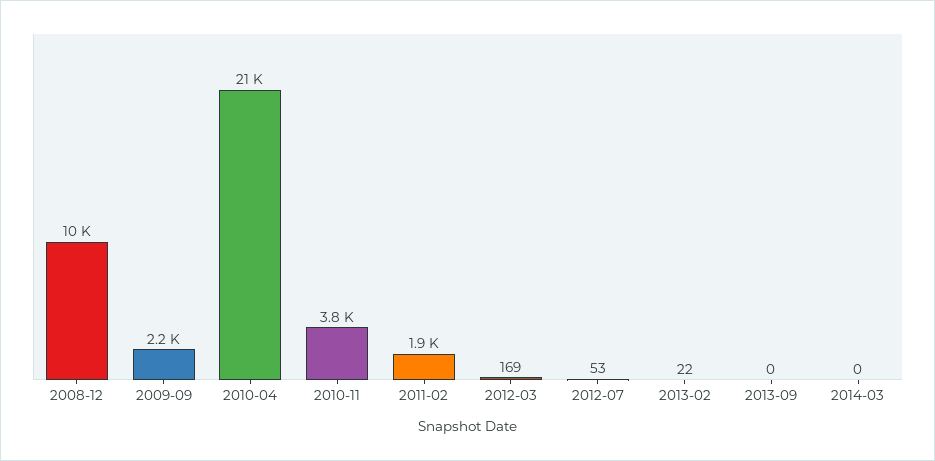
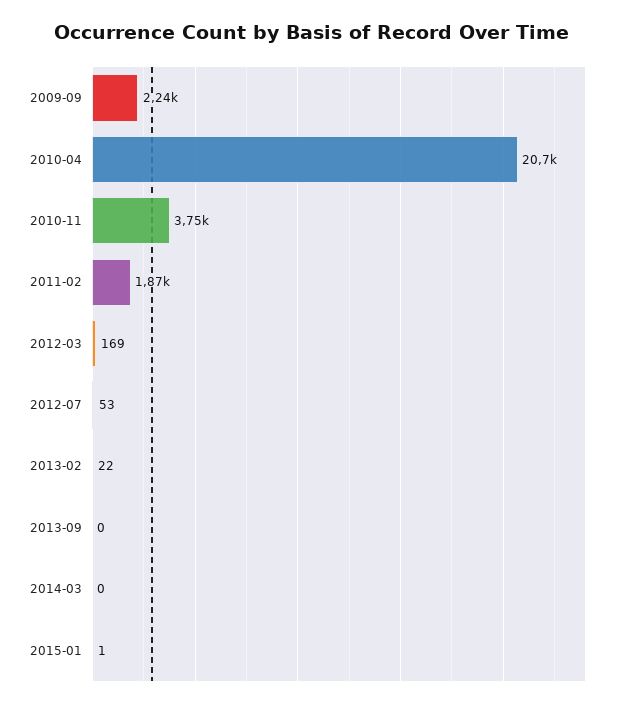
2008-12: 10000 -> none
2015-01: none -> 1

